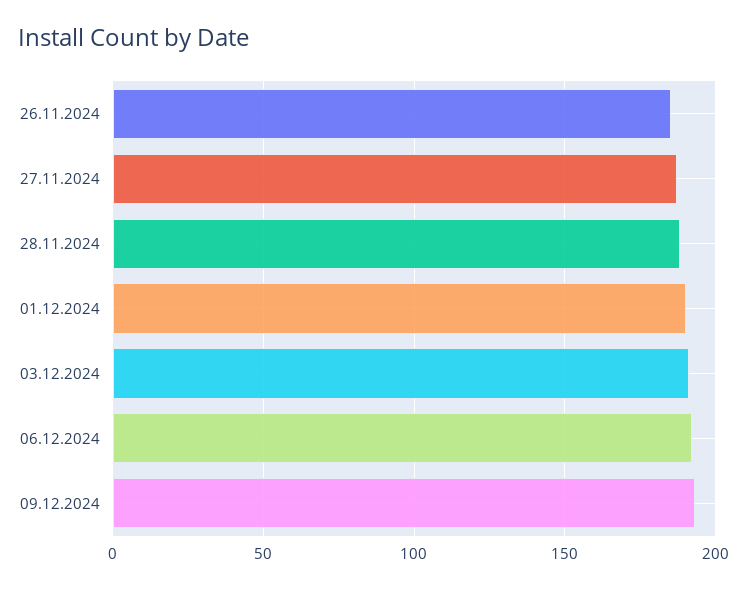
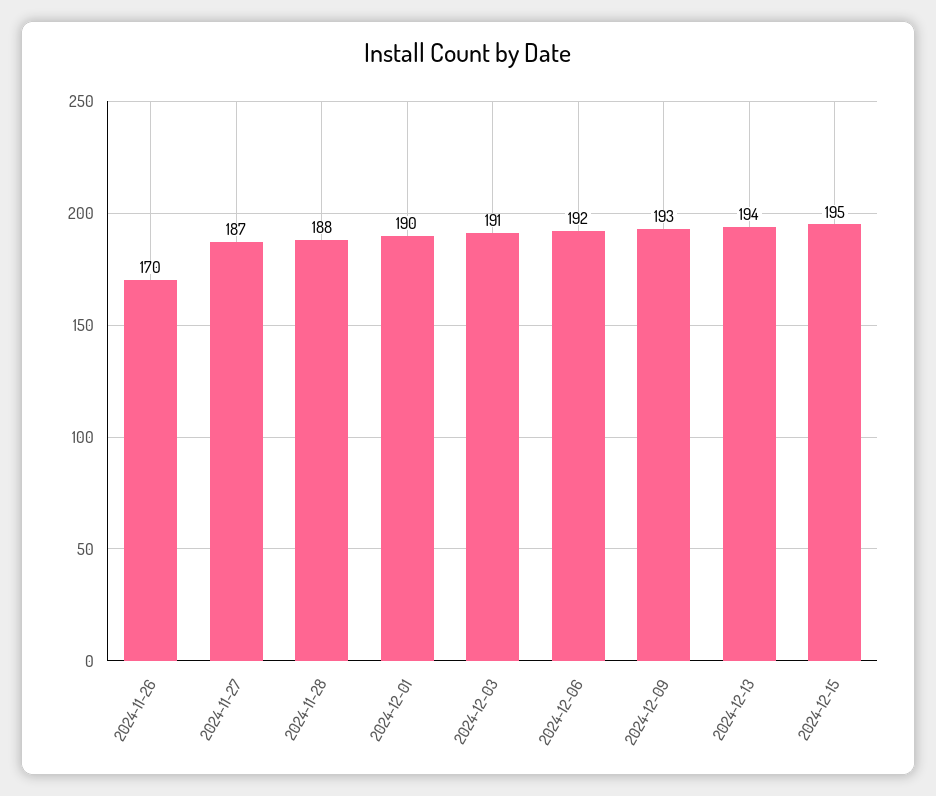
26.11.2024: 185 -> 170
2024-12-13: none -> 194
2024-12-15: none -> 195

